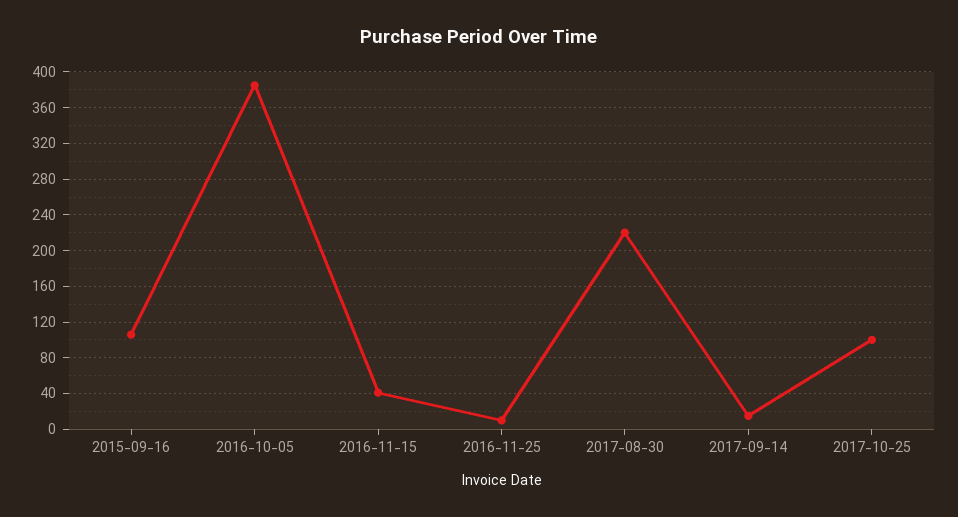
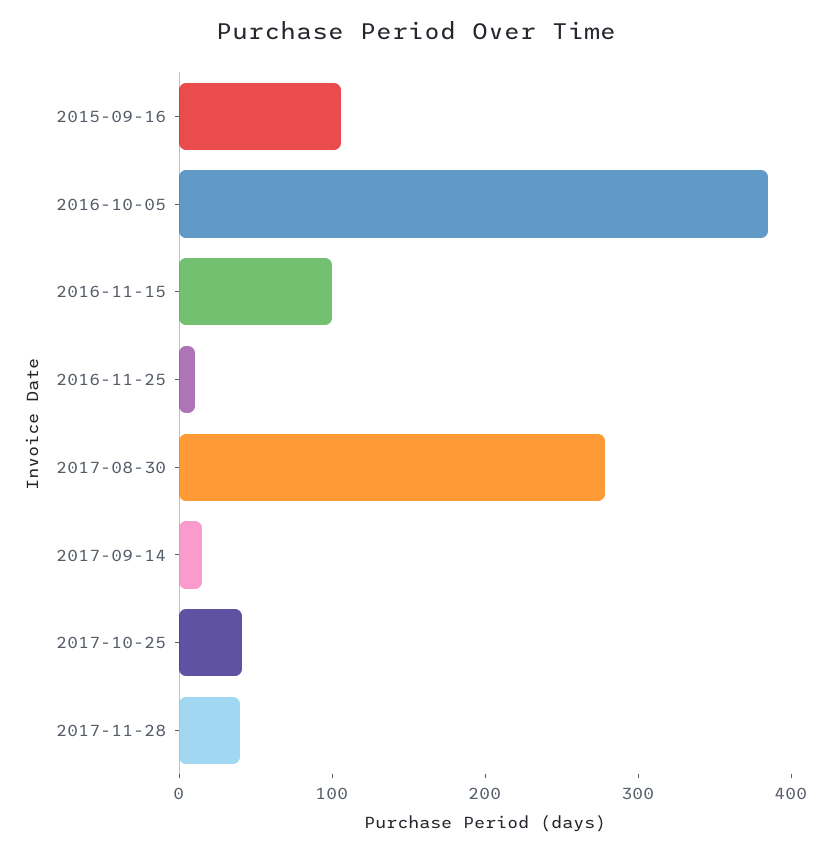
2016-11-15: 40 -> 100
2017-08-30: 220 -> 280
2017-10-25: 100 -> 40
2017-11-28: none -> 40

